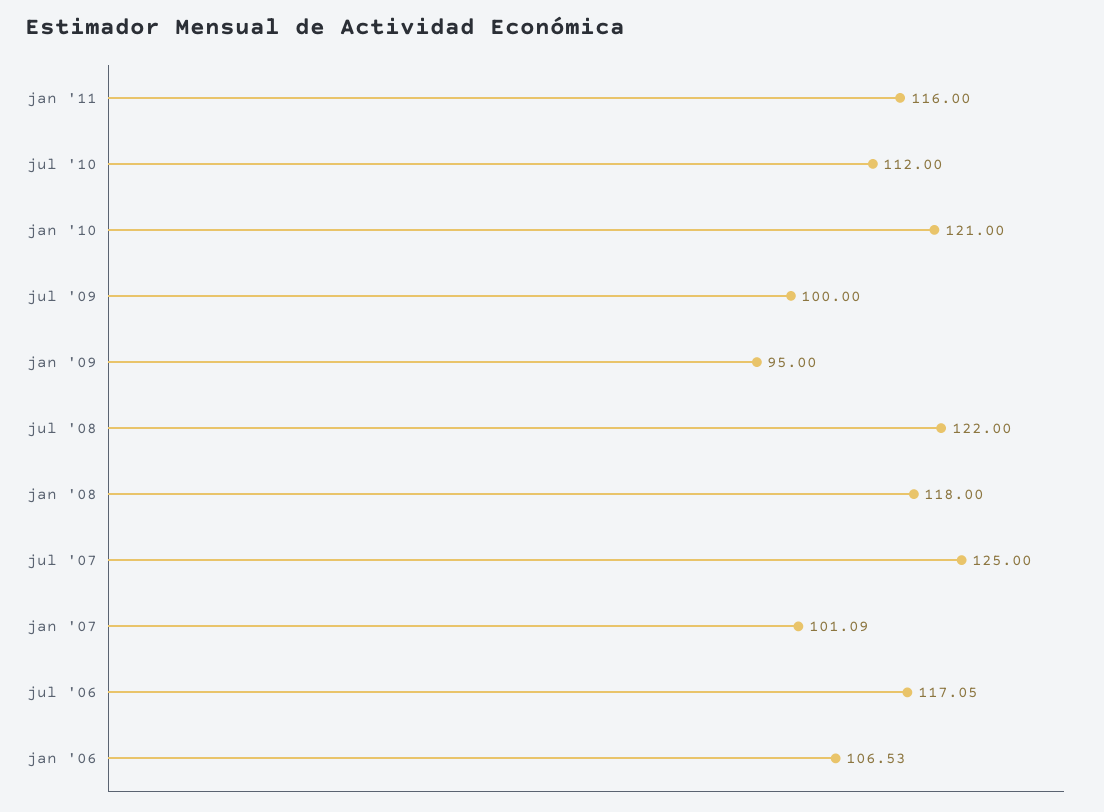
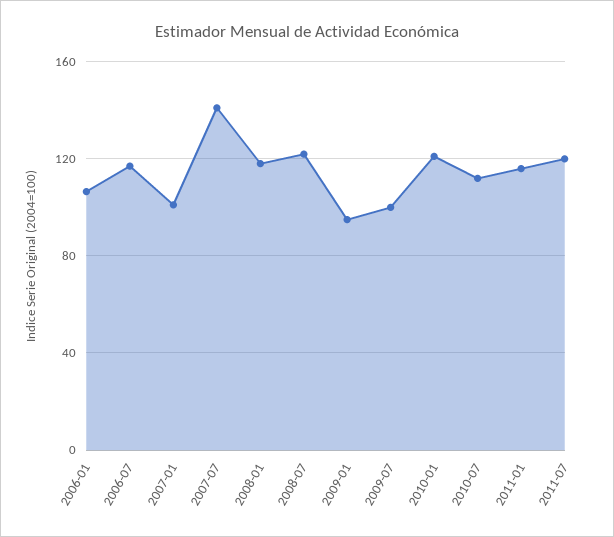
jul '07: 125 -> 140
2011-07: none -> 120

